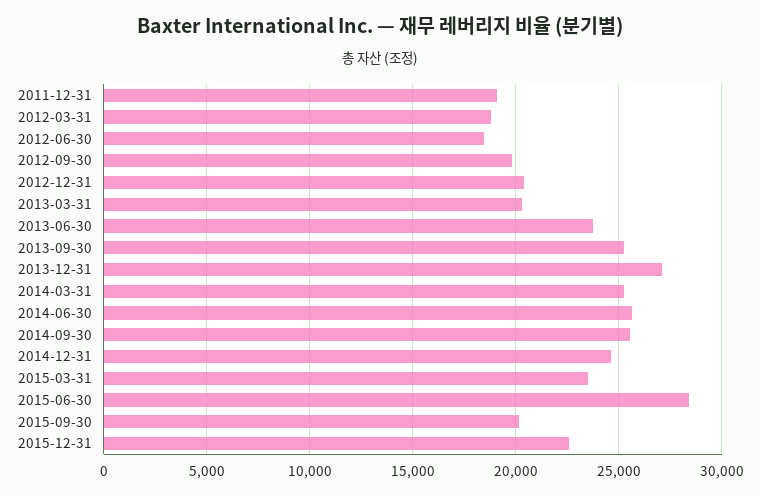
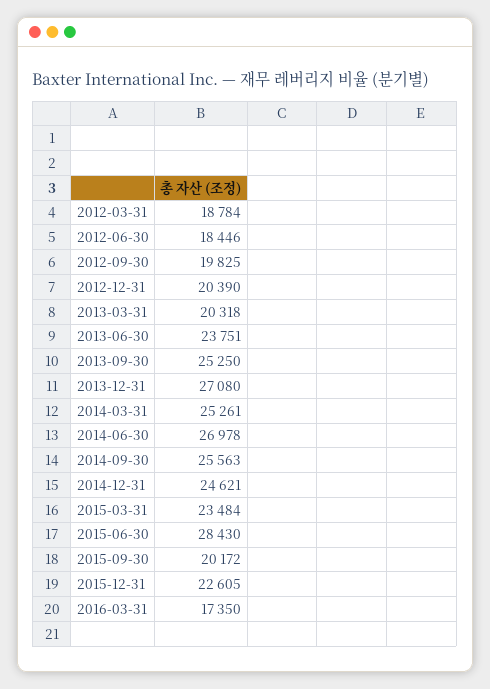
2011-12-31: 19000 -> none
2014-06-30: 25500 -> 26978
2016-03-31: none -> 17350

